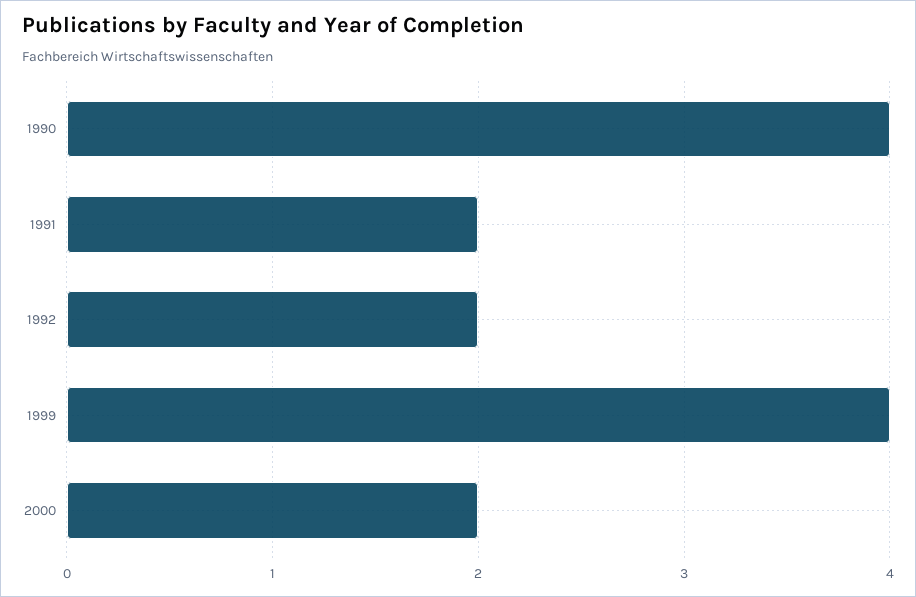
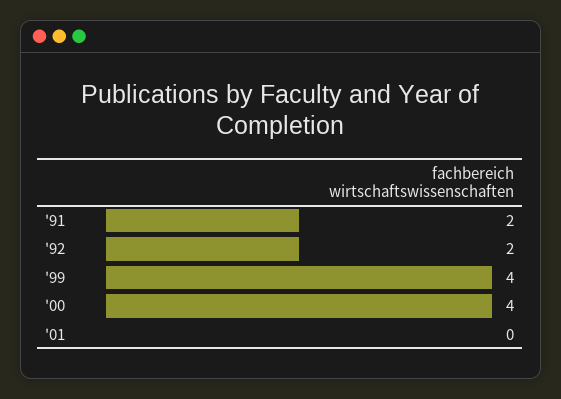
1990: 4 -> none
2000: 2 -> 4
'01: none -> 0

